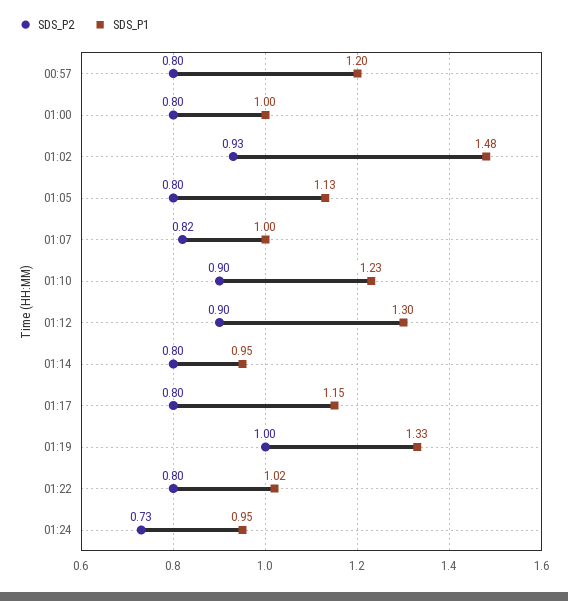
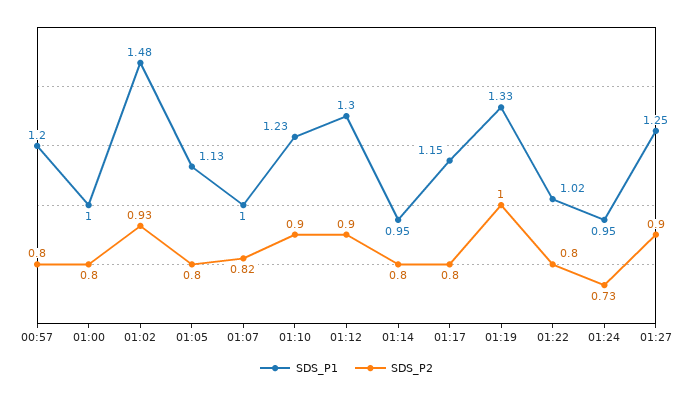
SDS_P1, 01:27: none -> 1.25
SDS_P2, 01:27: none -> 0.9

